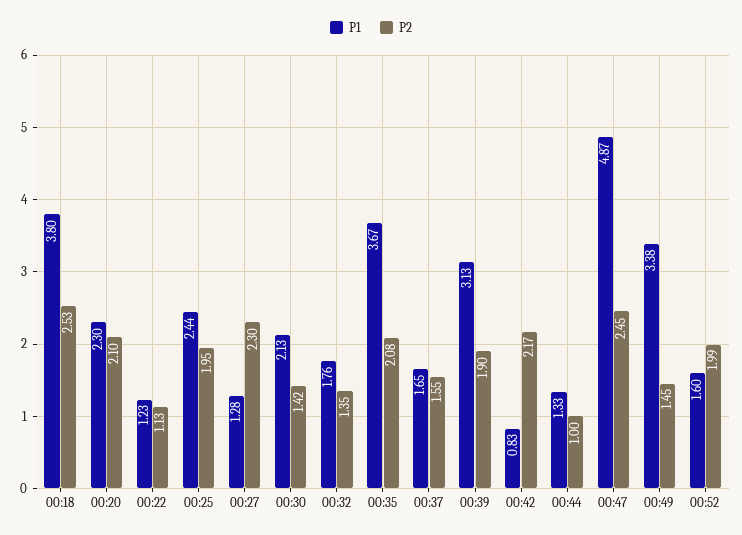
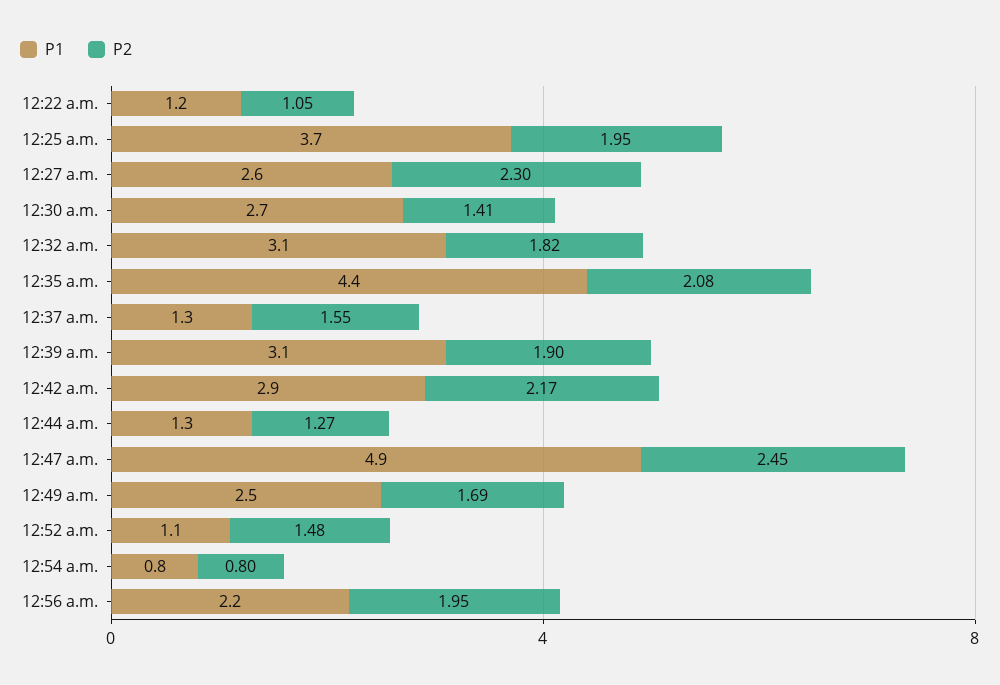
P1, 00:18: 3.8 -> none
P2, 00:18: 2.53 -> none
P1, 00:20: 2.3 -> none
P2, 00:20: 2.1 -> none
P2, 00:22: 1.13 -> 1.05
P1, 00:25: 2.44 -> 3.7
P1, 00:27: 1.28 -> 2.6
P1, 00:30: 2.13 -> 2.7
P2, 00:30: 1.42 -> 1.41
P1, 00:32: 1.76 -> 3.1
P2, 00:32: 1.35 -> 1.82
P1, 00:35: 3.67 -> 4.4
P1, 00:37: 1.65 -> 1.3
P1, 00:42: 0.83 -> 2.9
P2, 00:44: 1 -> 1.27
P1, 00:49: 3.38 -> 2.5
P2, 00:49: 1.45 -> 1.69
P1, 00:52: 1.6 -> 1.1
P2, 00:52: 1.99 -> 1.48
P1, 12:54 a.m.: none -> 0.8
P2, 12:54 a.m.: none -> 0.8
P1, 12:56 a.m.: none -> 2.2
P2, 12:56 a.m.: none -> 1.95

